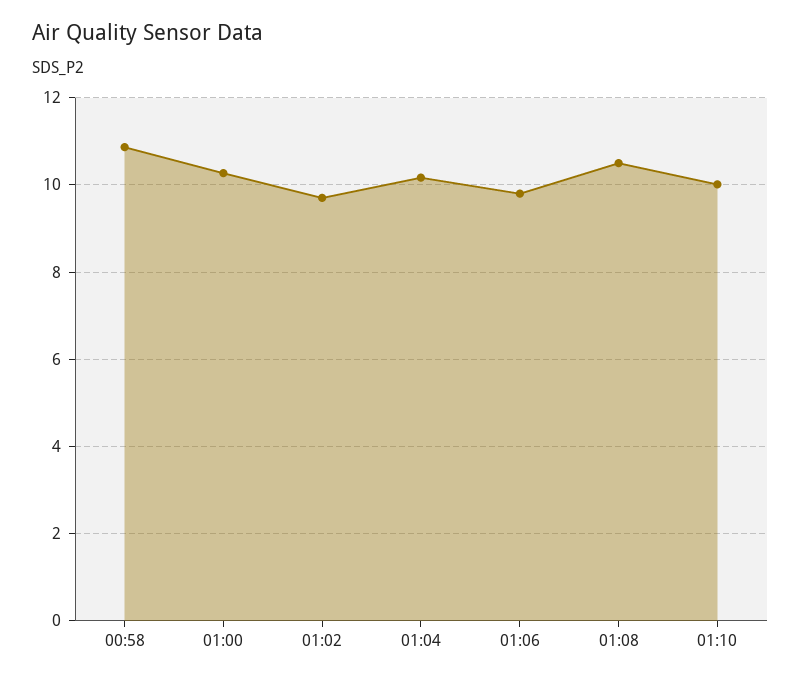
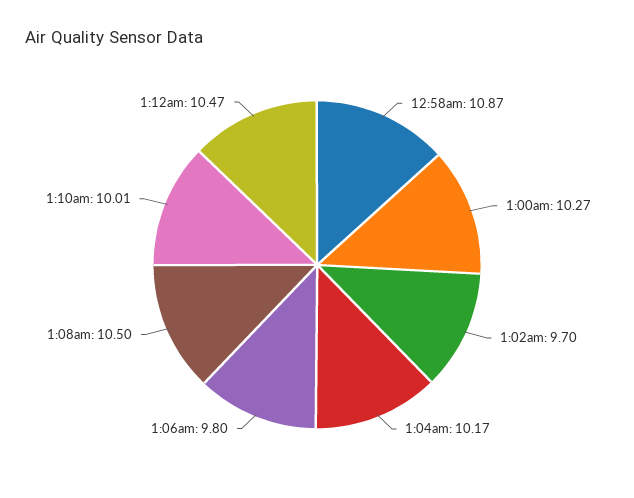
1:12am: none -> 10.47

